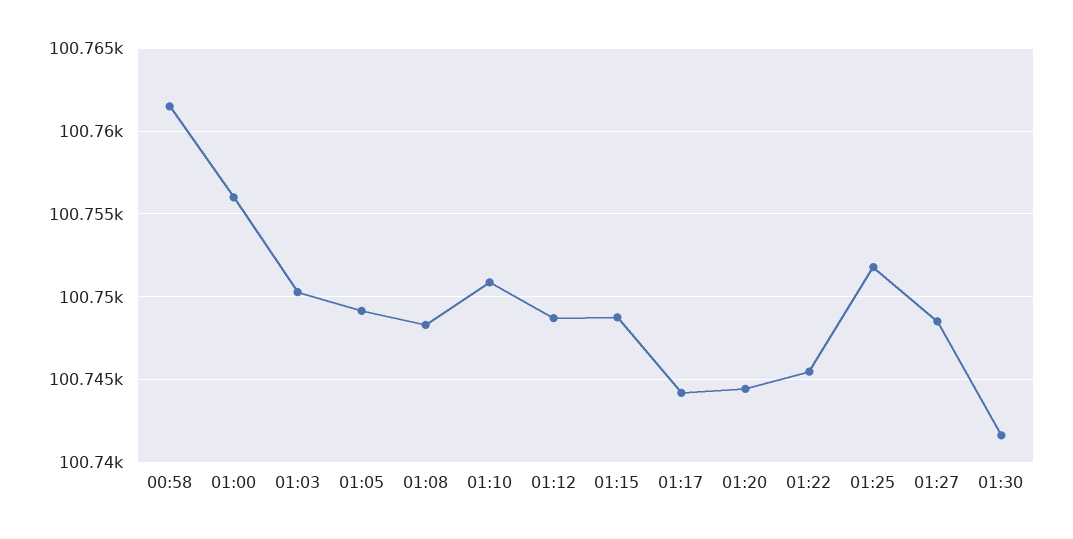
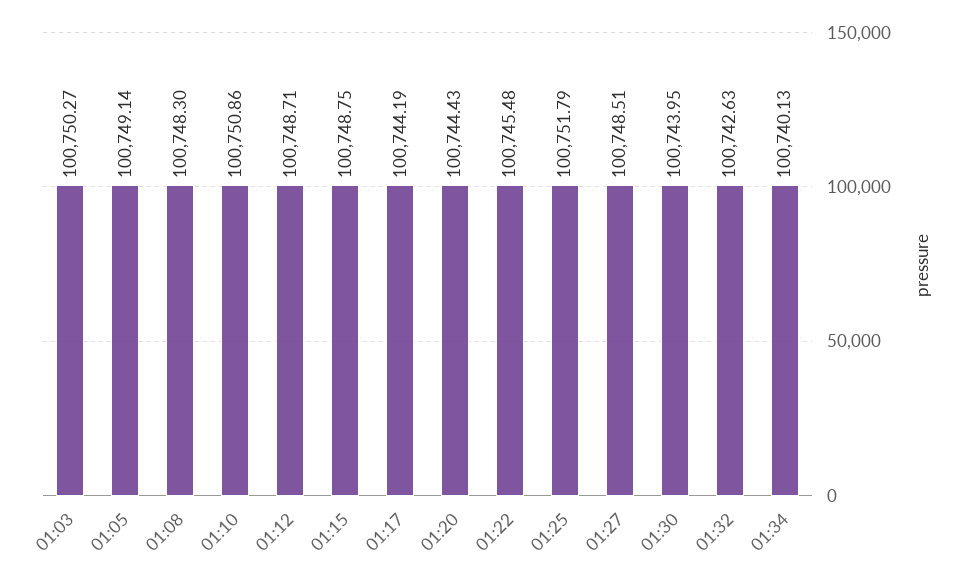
00:58: 100761.5 -> none
01:00: 100756 -> none
01:30: 100741.5 -> 100743.95
01:32: none -> 100742.63
01:34: none -> 100740.13

